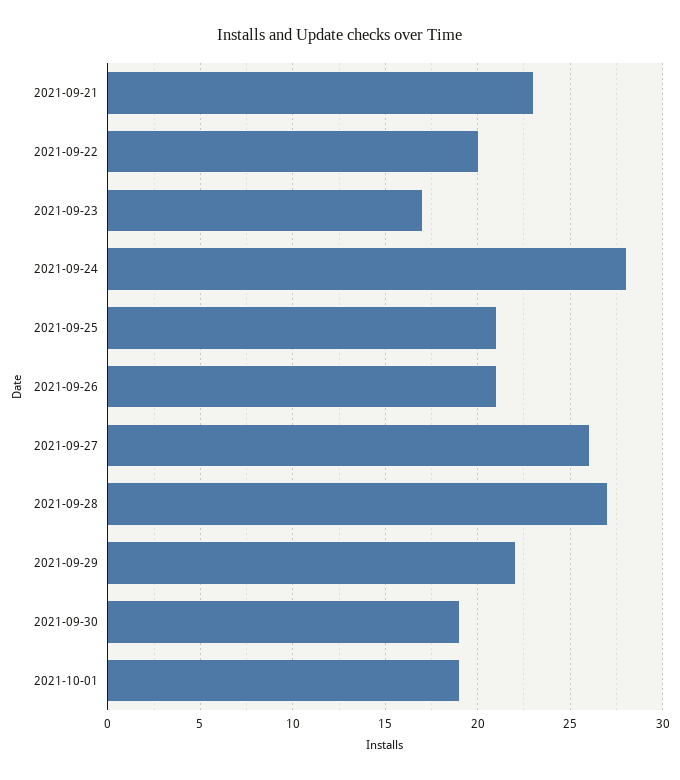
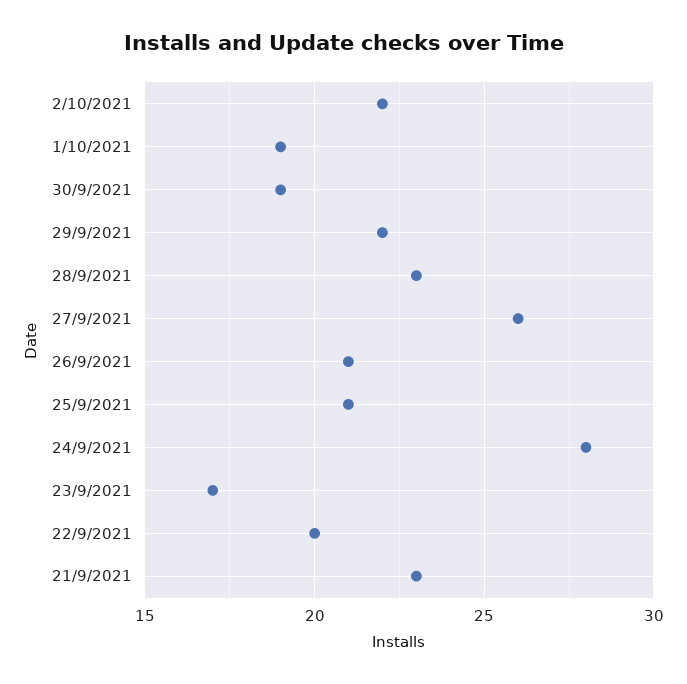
2021-09-28: 27 -> 23
2/10/2021: none -> 22

